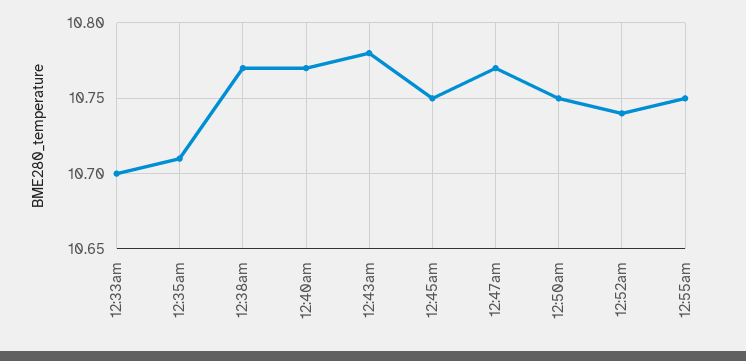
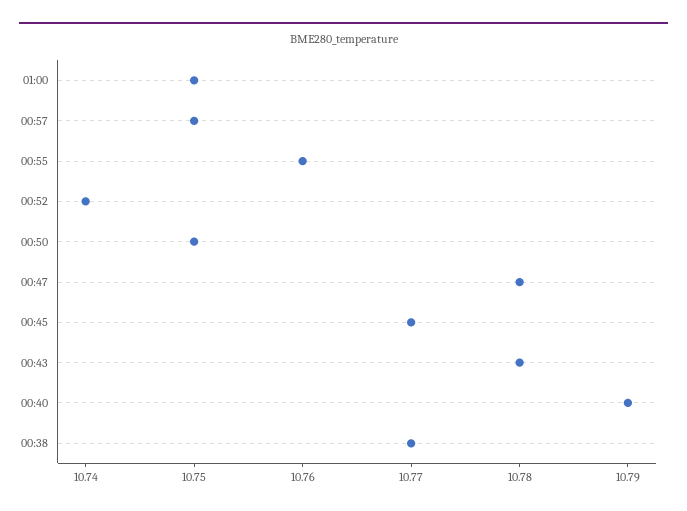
12:33am: 10.7 -> none
12:35am: 10.71 -> none
12:40am: 10.77 -> 10.79
12:45am: 10.75 -> 10.77
12:47am: 10.77 -> 10.78
12:55am: 10.75 -> 10.76
01:00: none -> 10.75
00:57: none -> 10.75

